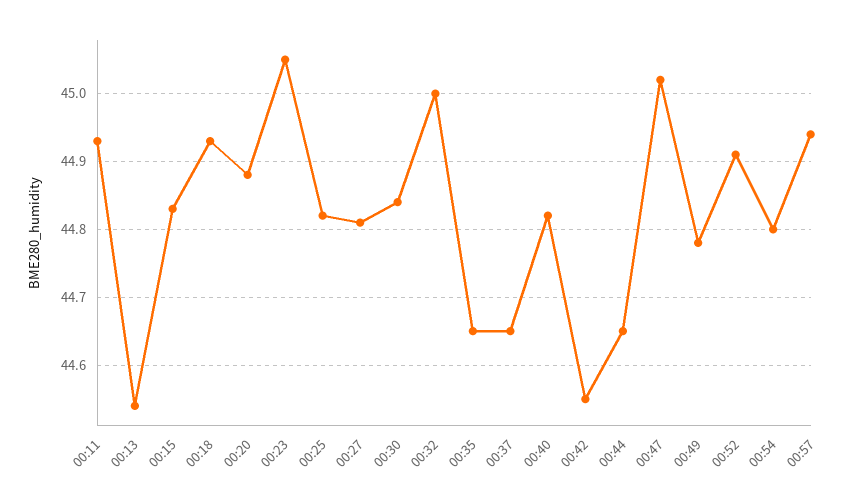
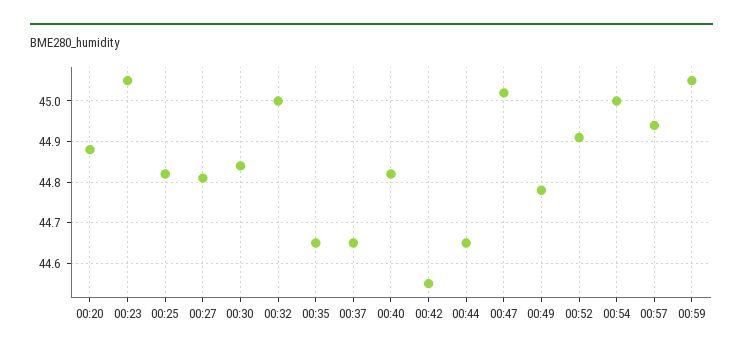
00:11: 44.93 -> none
00:13: 44.54 -> none
00:15: 44.83 -> none
00:18: 44.93 -> none
00:54: 44.8 -> 45
00:59: none -> 45.05

